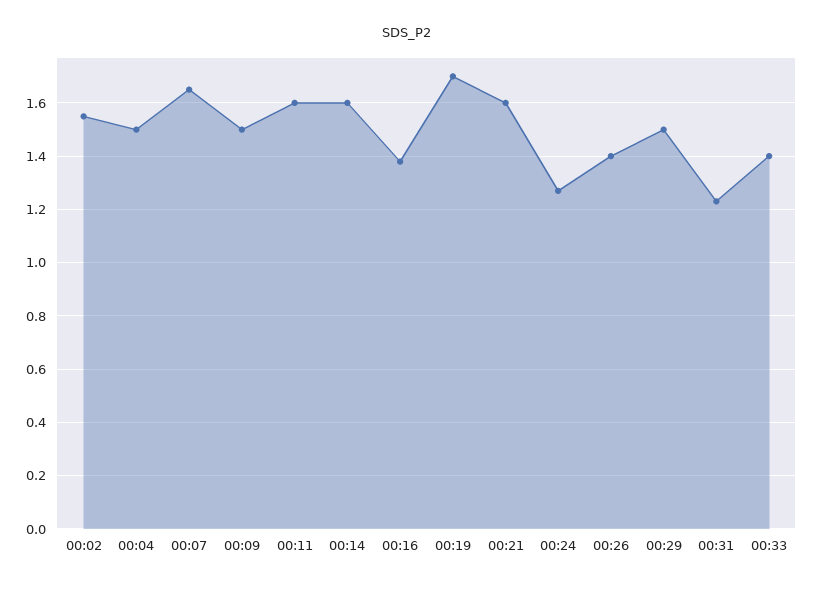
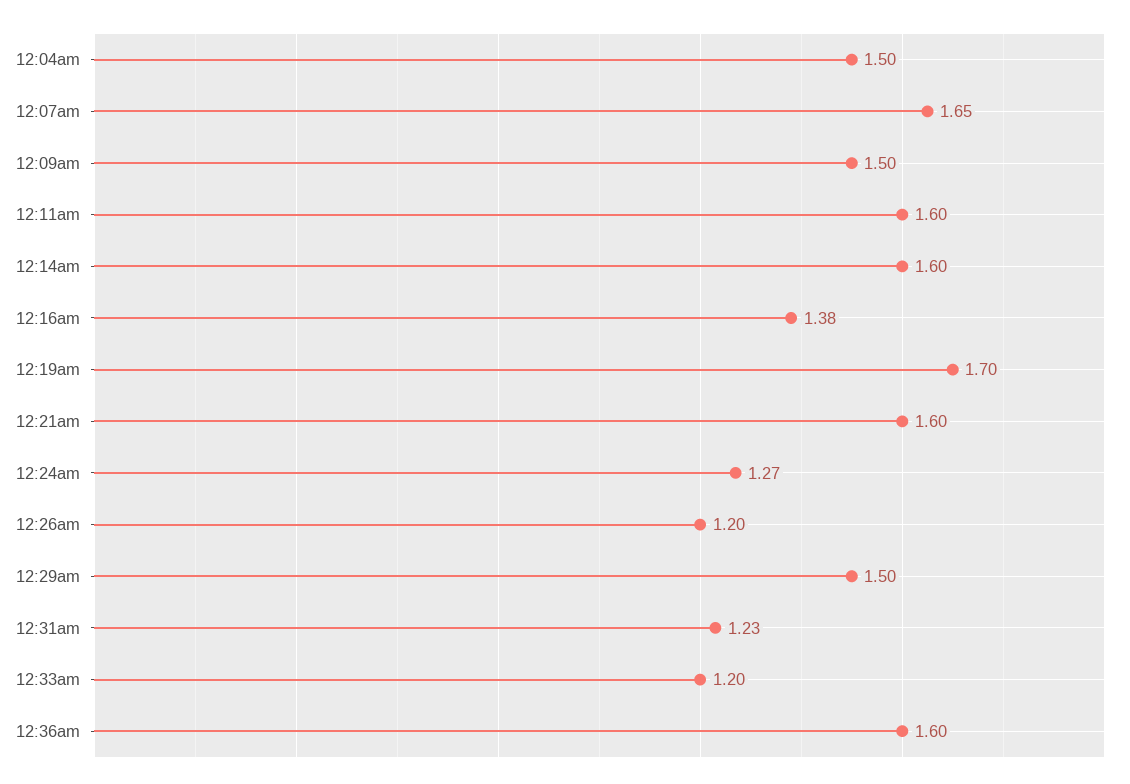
00:02: 1.55 -> none
00:26: 1.4 -> 1.2
00:33: 1.4 -> 1.2
12:36am: none -> 1.6

